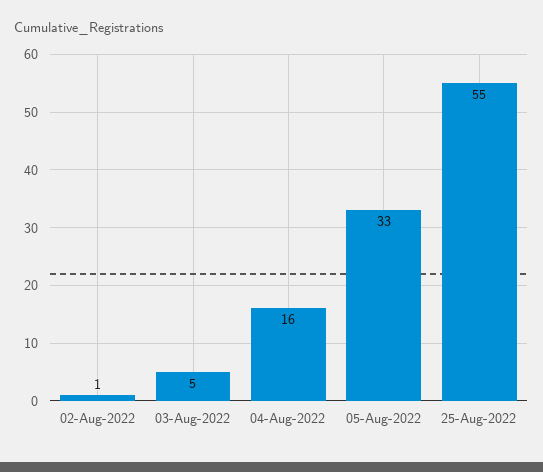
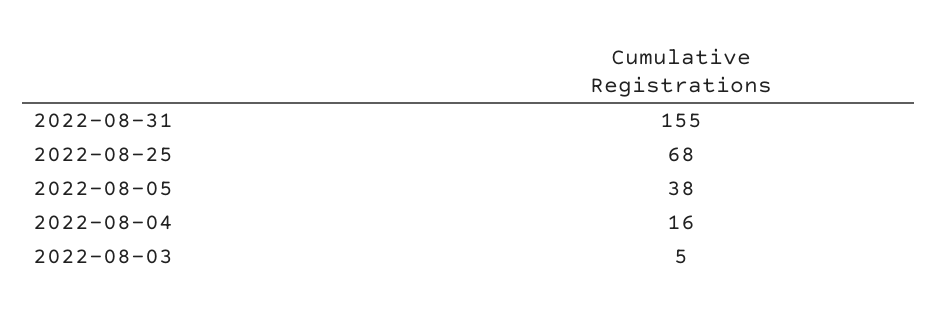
02-Aug-2022: 1 -> none
05-Aug-2022: 33 -> 38
25-Aug-2022: 55 -> 68
2022-08-31: none -> 155

